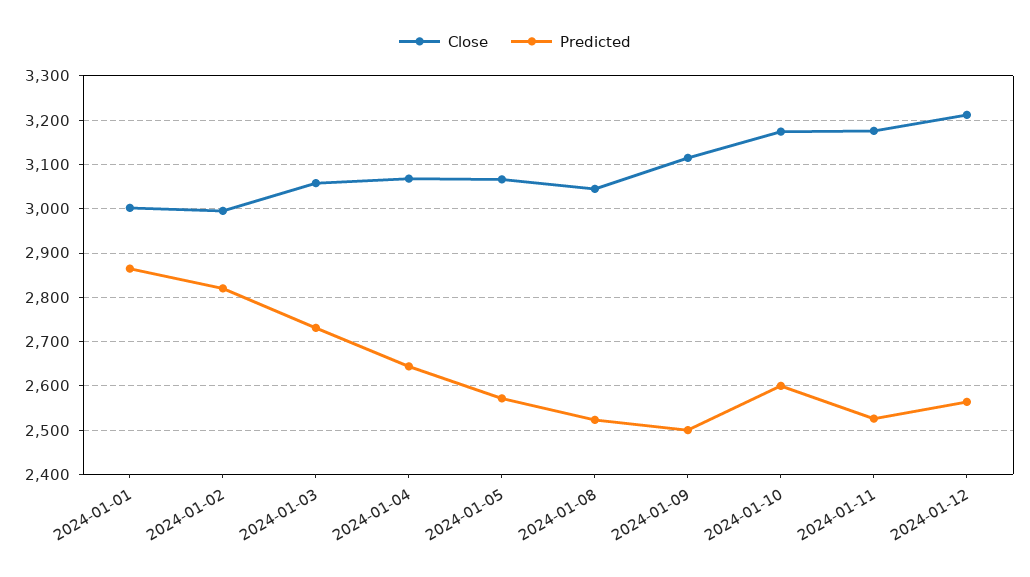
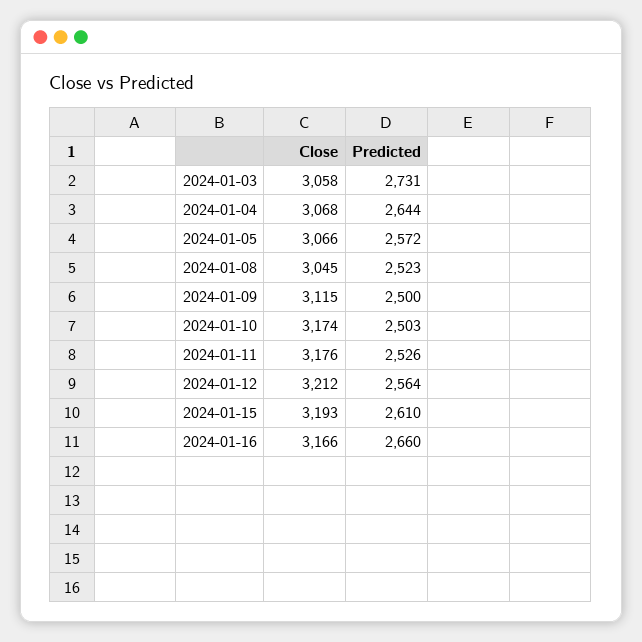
Close, 2024-01-01: 3000 -> none
Predicted, 2024-01-01: 2860 -> none
Close, 2024-01-02: 3000 -> none
Predicted, 2024-01-02: 2820 -> none
Predicted, 2024-01-10: 2600 -> 2503
Close, 2024-01-15: none -> 3193
Predicted, 2024-01-15: none -> 2610
Close, 2024-01-16: none -> 3166
Predicted, 2024-01-16: none -> 2660

